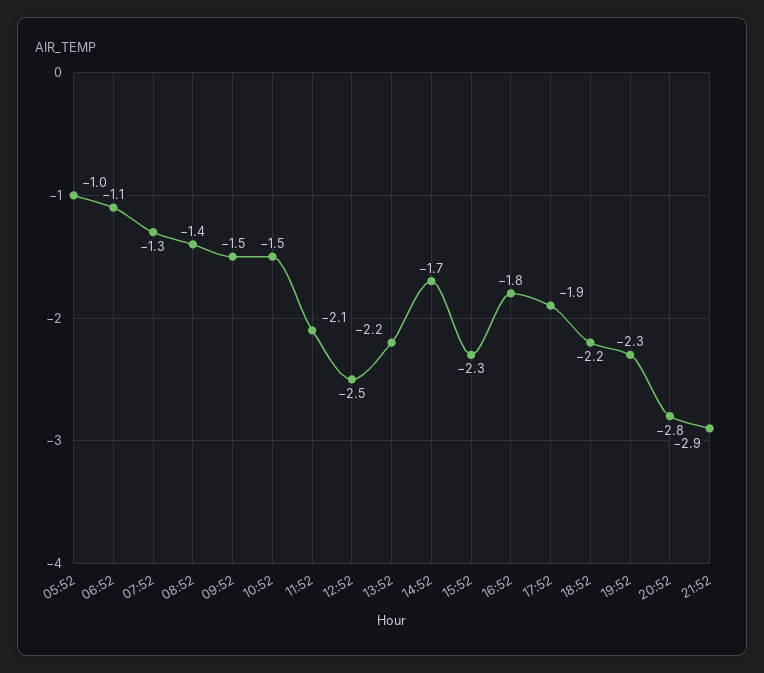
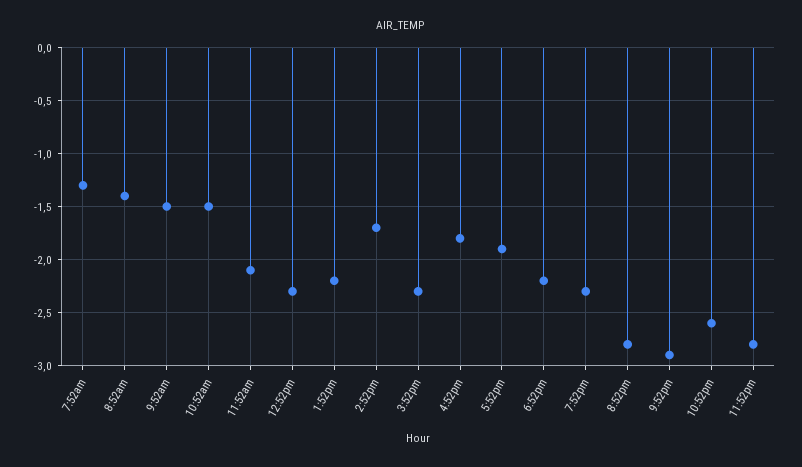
05:52: -1 -> none
06:52: -1.1 -> none
12:52: -2.5 -> -2.3
10:52pm: none -> -2.6
11:52pm: none -> -2.8

